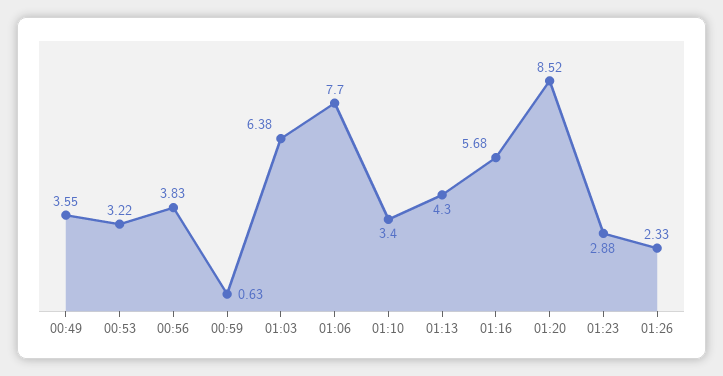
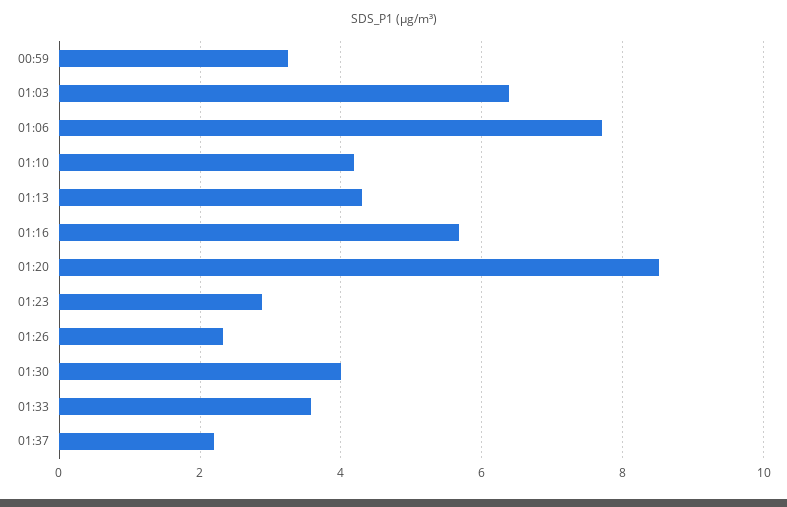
00:49: 3.55 -> none
00:53: 3.22 -> none
00:56: 3.83 -> none
00:59: 0.63 -> 3.2
01:10: 3.4 -> 4.2
01:30: none -> 4
01:33: none -> 3.6
01:37: none -> 2.2

